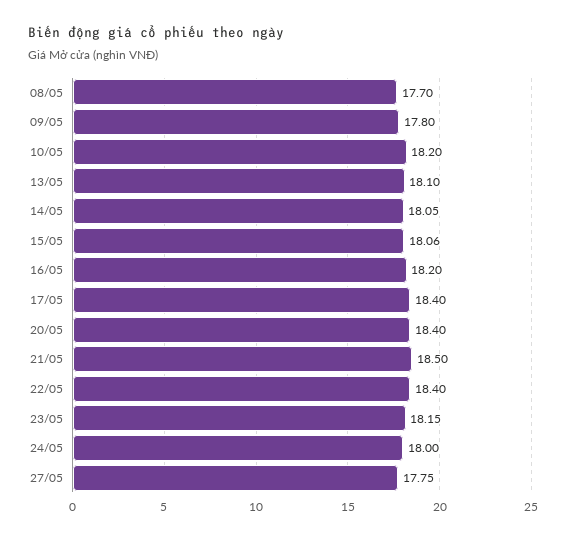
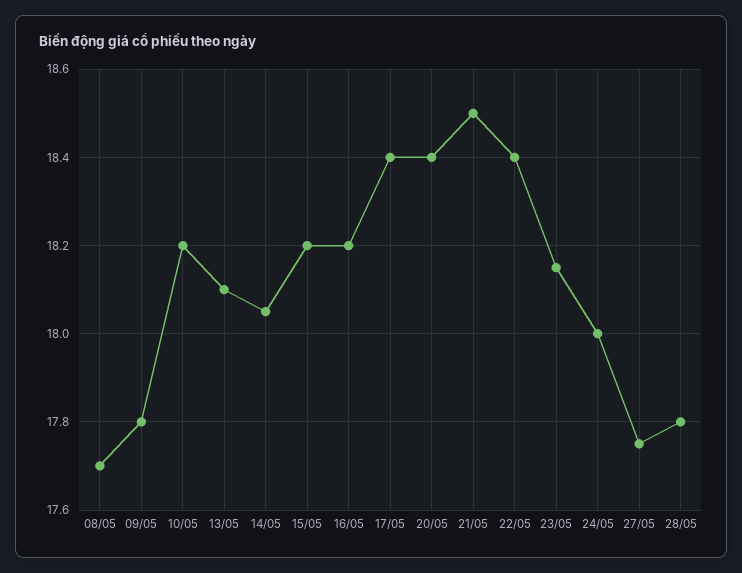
15/05: 18.06 -> 18.2
28/05: none -> 17.8

